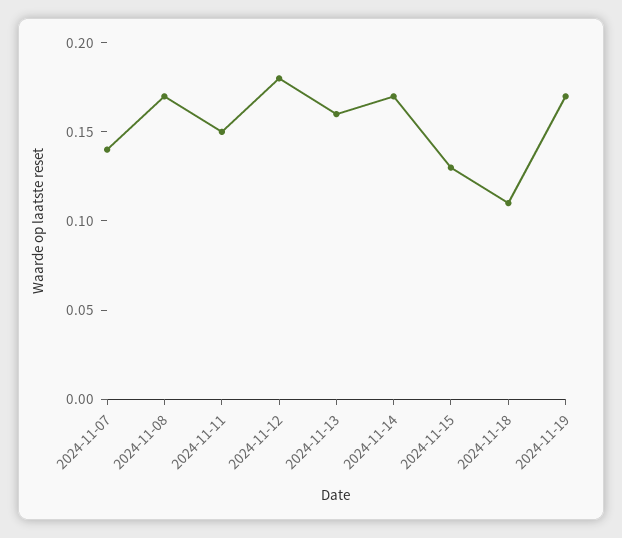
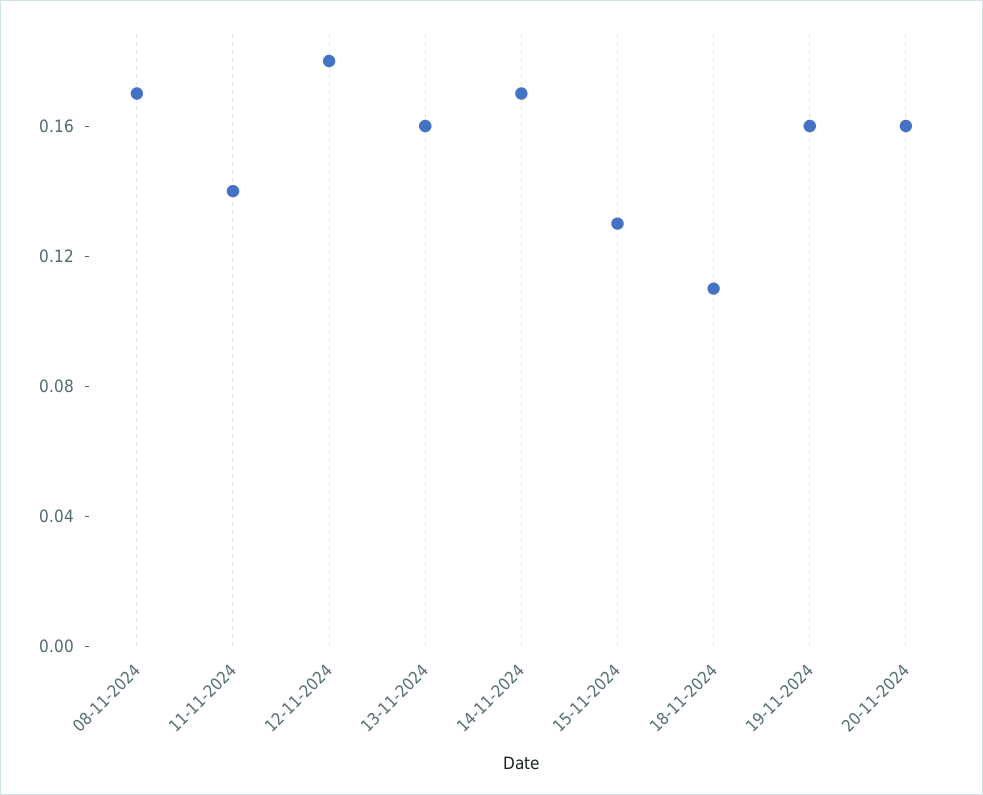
2024-11-07: 0.14 -> none
2024-11-11: 0.15 -> 0.14
2024-11-19: 0.17 -> 0.16
20-11-2024: none -> 0.16

